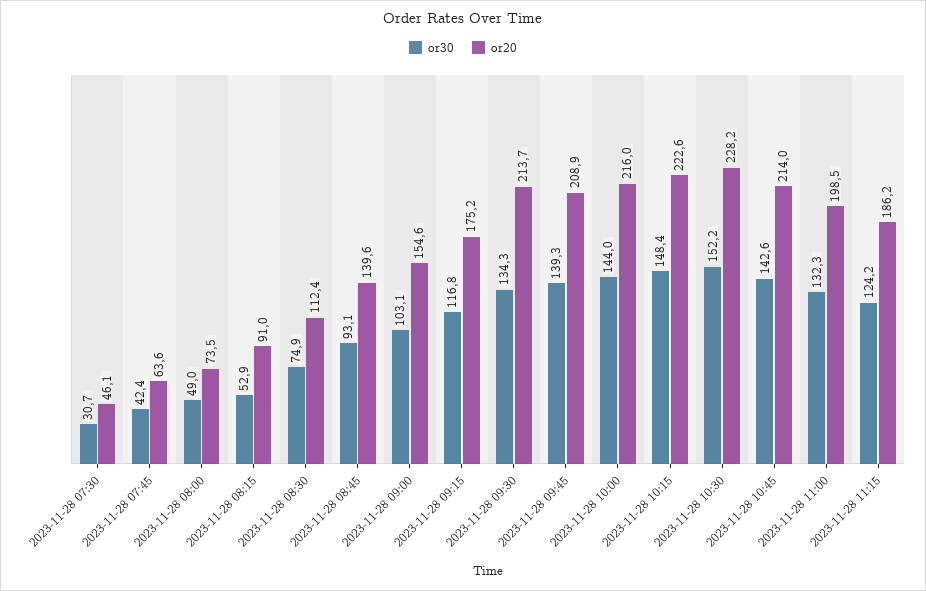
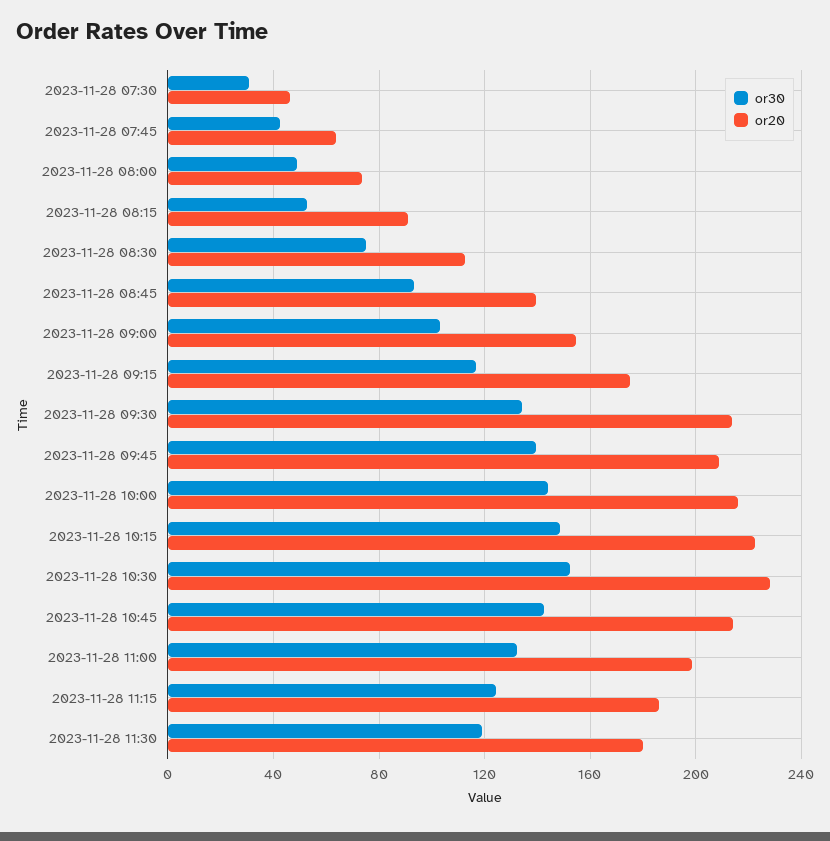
or30, 2023-11-28 11:30: none -> 120
or20, 2023-11-28 11:30: none -> 180

